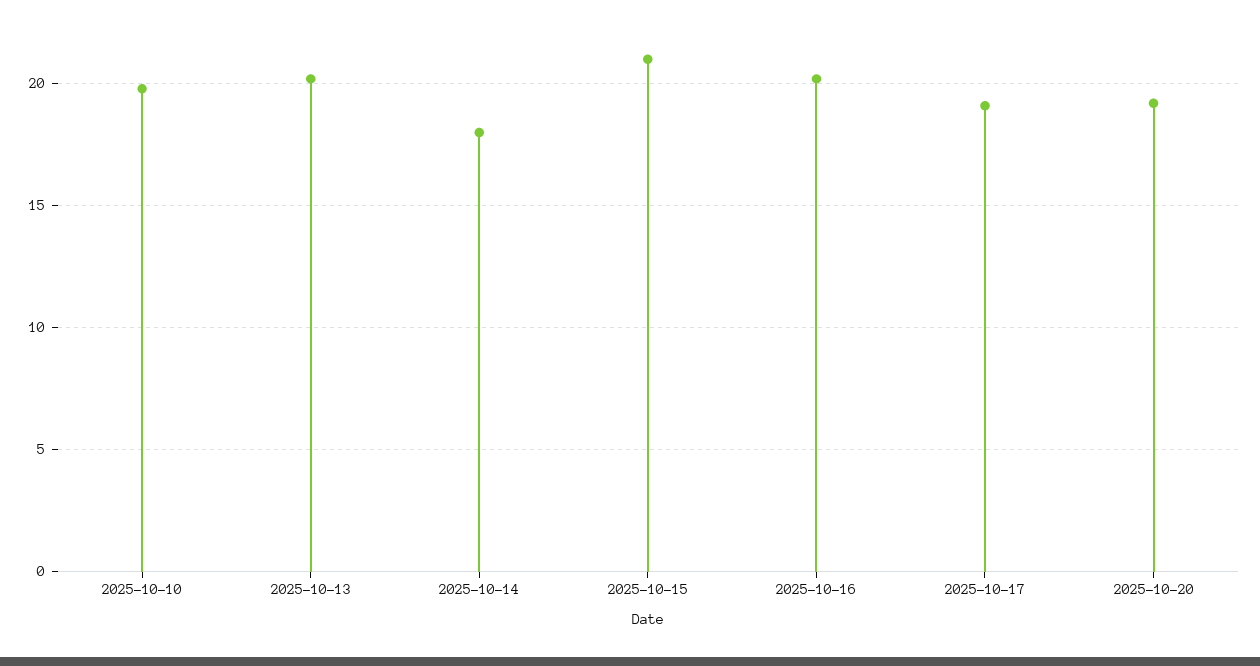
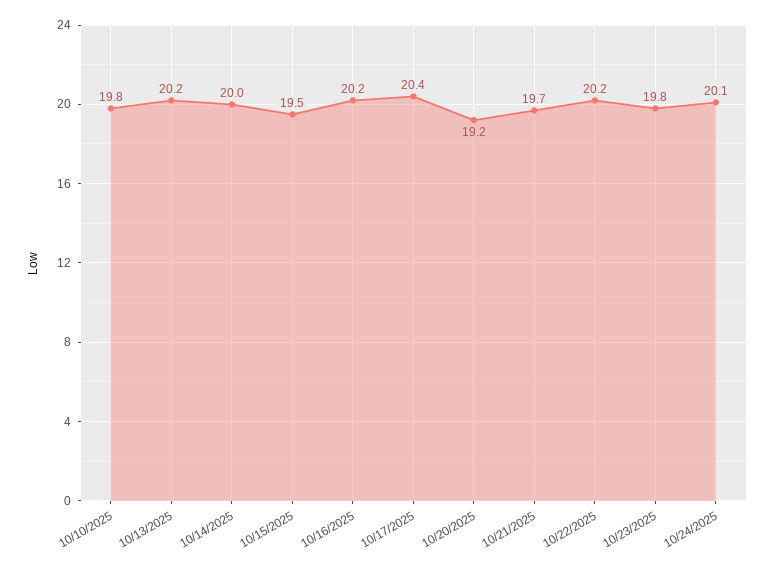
2025-10-14: 18 -> 20
2025-10-15: 21 -> 19.5
2025-10-17: 19 -> 20.4
10/21/2025: none -> 19.7
10/22/2025: none -> 20.2
10/23/2025: none -> 19.8
10/24/2025: none -> 20.1

